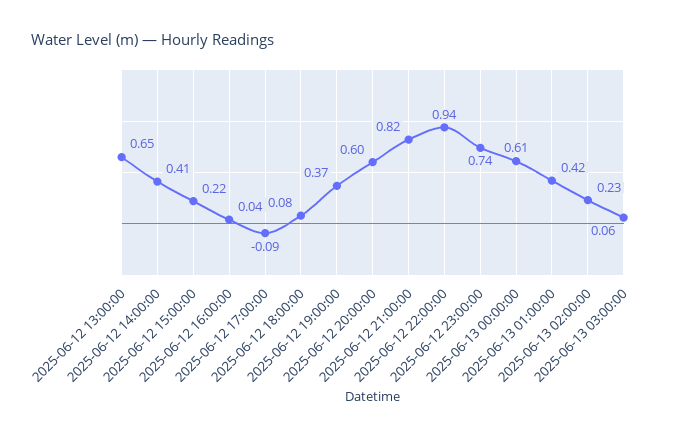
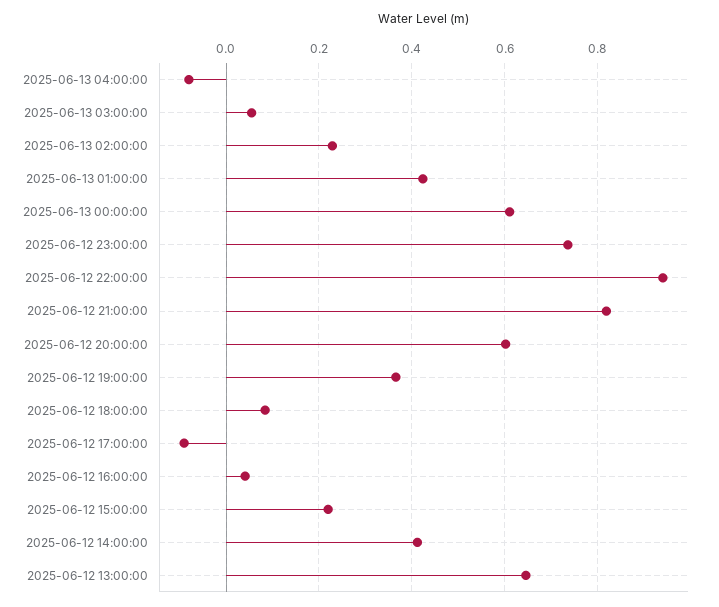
2025-06-13 04:00:00: none -> -0.08

